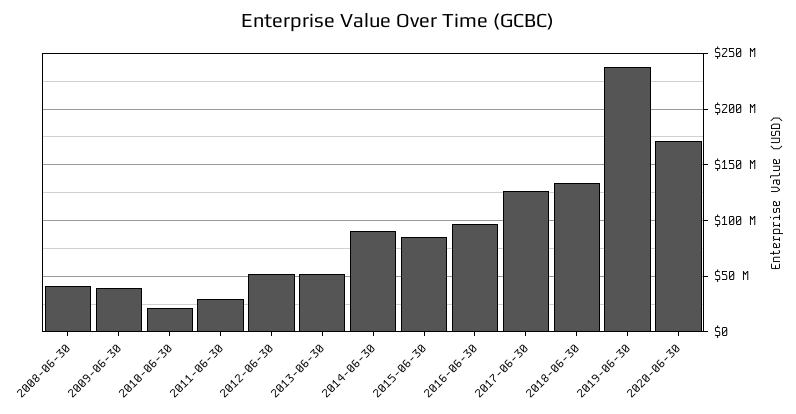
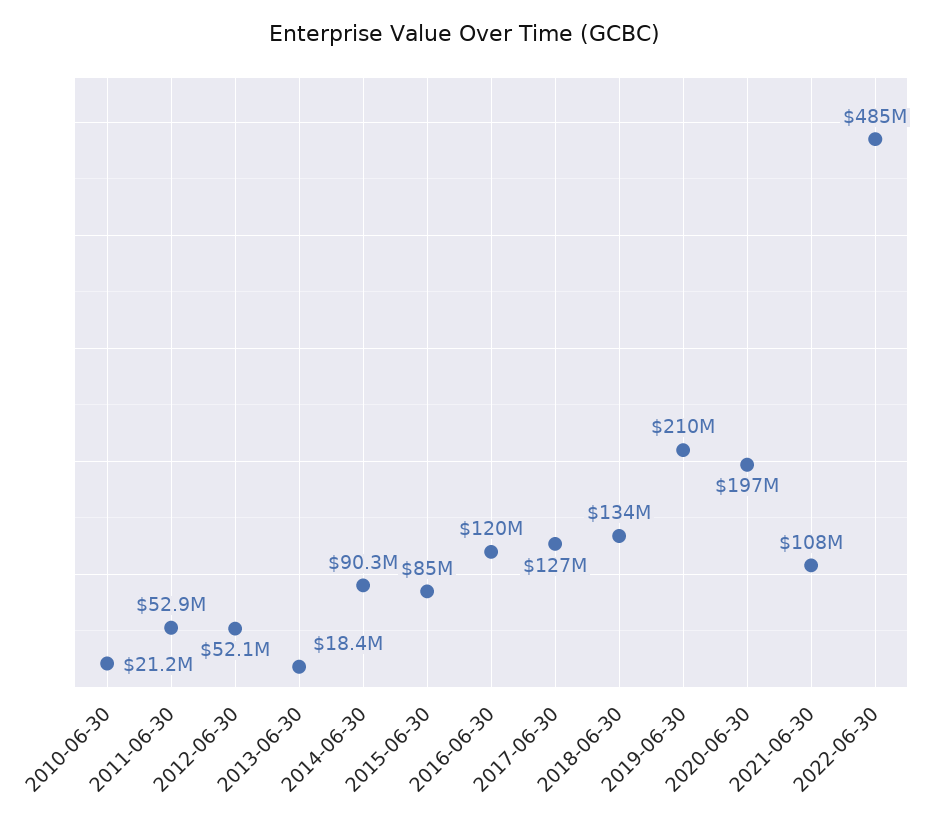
2008-06-30: 40000000 -> none
2009-06-30: 40000000 -> none
2011-06-30: 30000000 -> 52900000
2013-06-30: 50000000 -> 18400000
2016-06-30: 100000000 -> 120000000
2019-06-30: 240000000 -> 210000000
2020-06-30: 170000000 -> 197000000
2021-06-30: none -> 108000000
2022-06-30: none -> 485000000

